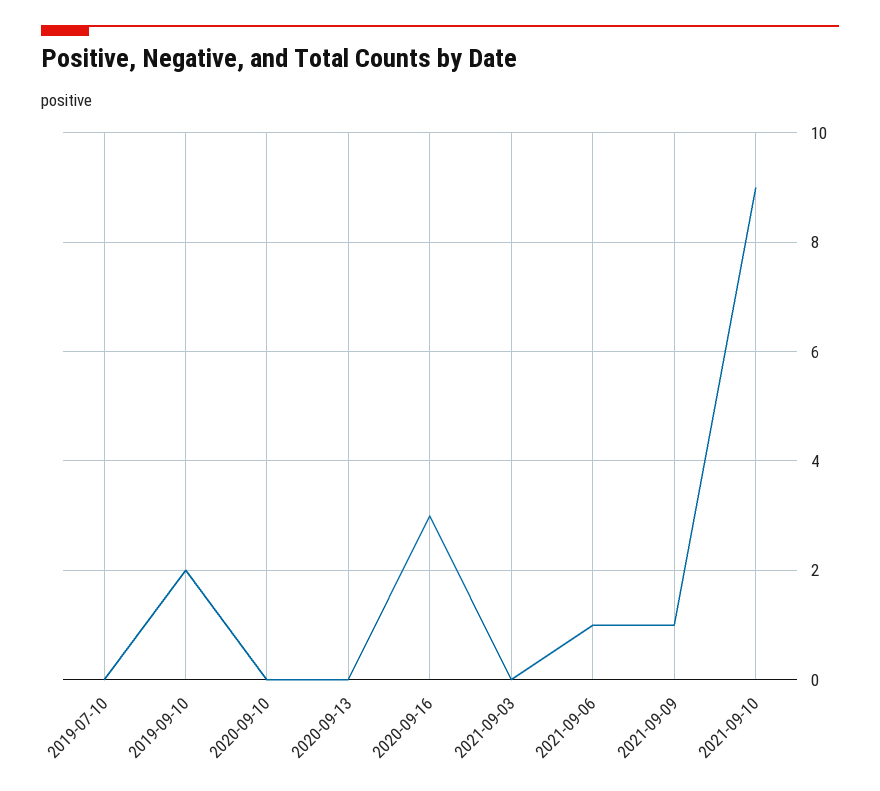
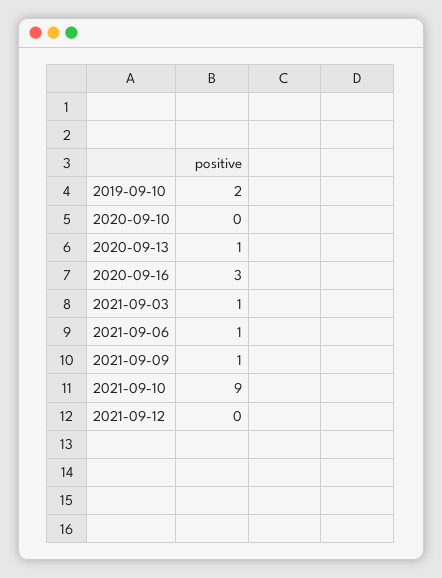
2019-07-10: 0 -> none
2020-09-13: 0 -> 1
2021-09-03: 0 -> 1
2021-09-12: none -> 0

